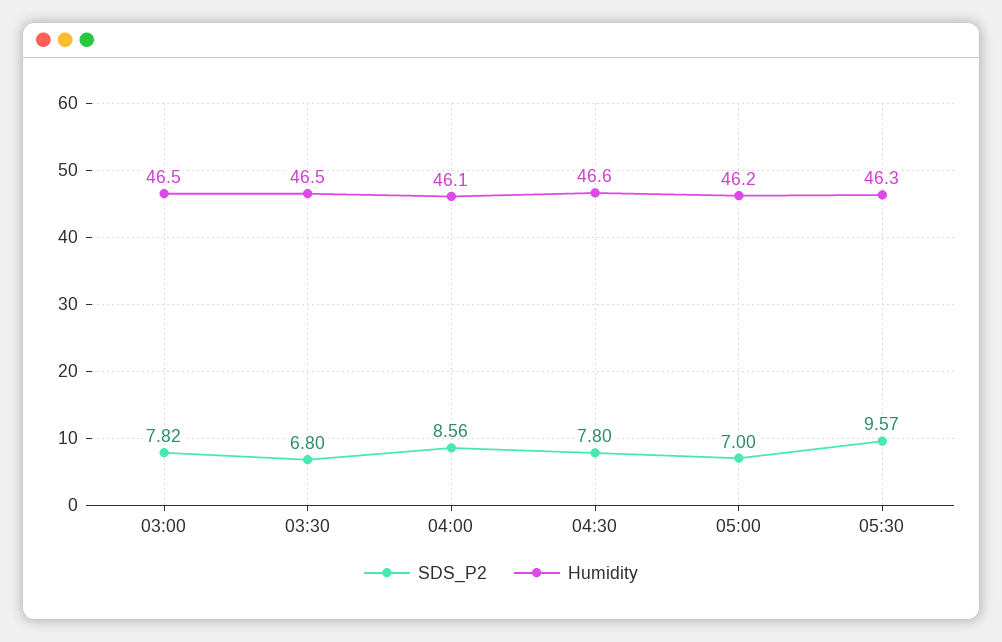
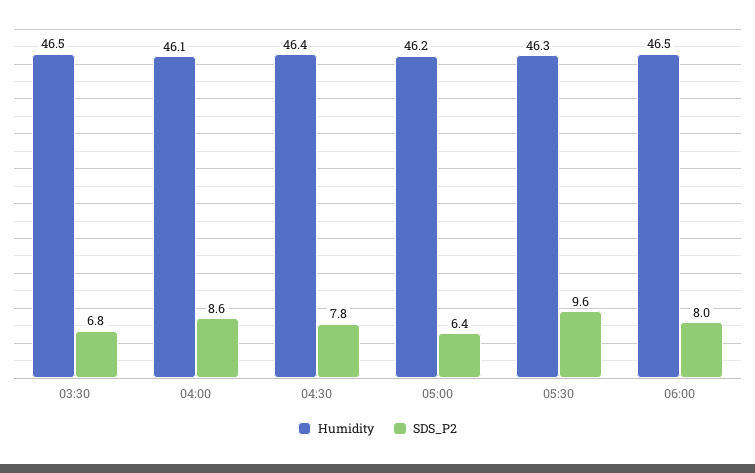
SDS_P2, 03:00: 7.82 -> none
Humidity, 03:00: 46.5 -> none
Humidity, 04:30: 46.6 -> 46.4
SDS_P2, 05:00: 7 -> 6.4
Humidity, 06:00: none -> 46.5
SDS_P2, 06:00: none -> 8

